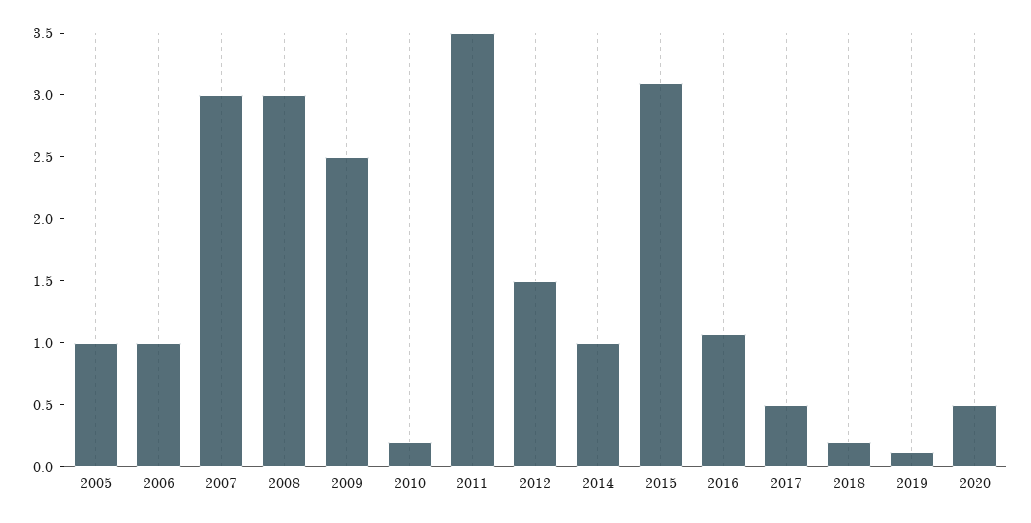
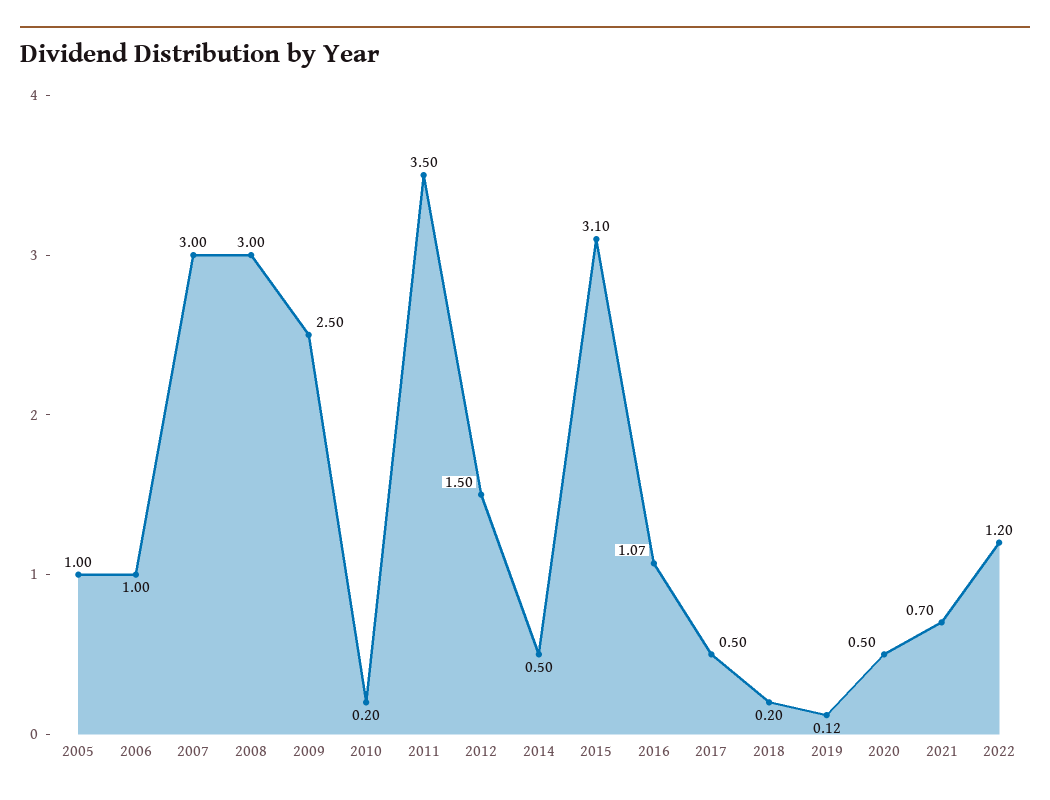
2014: 1 -> 0.5
2021: none -> 0.7
2022: none -> 1.2

